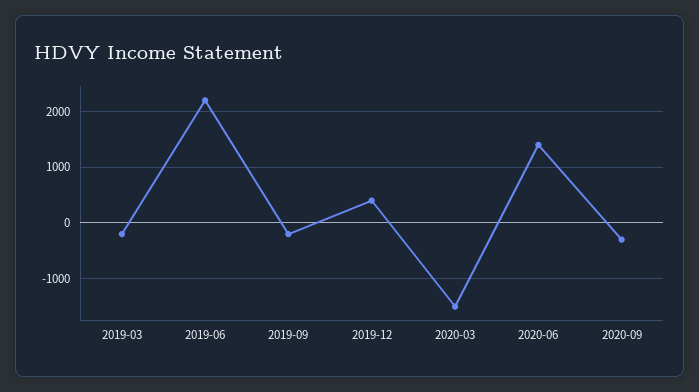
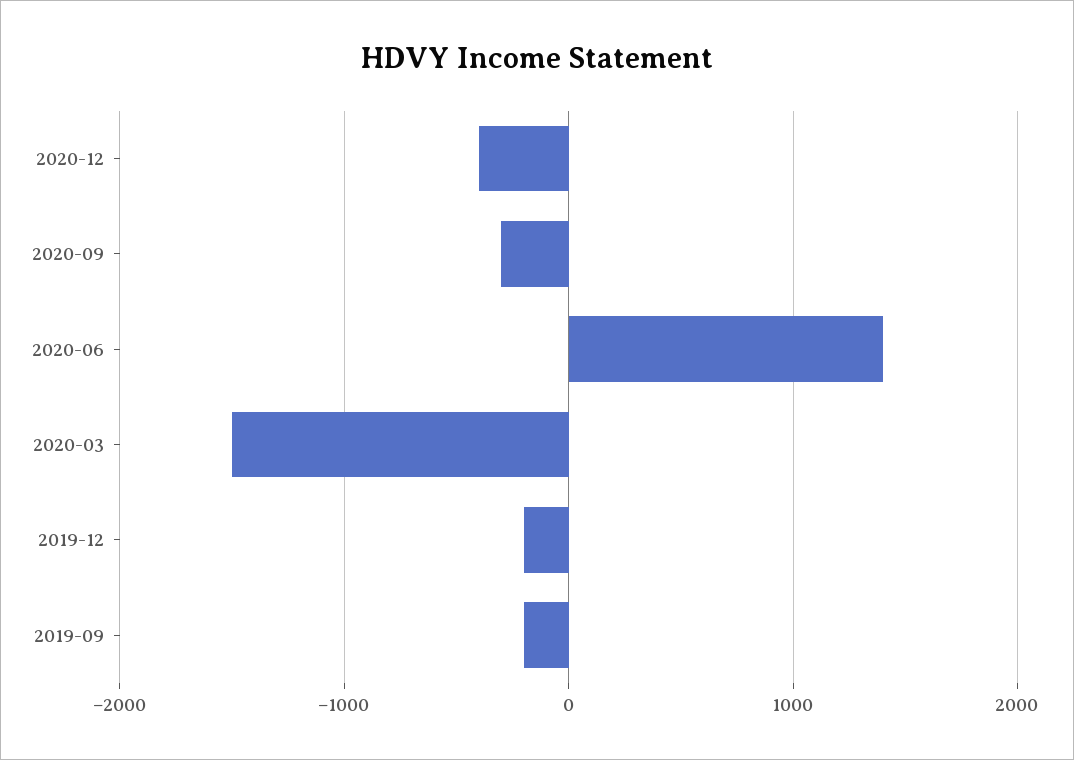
2019-03: -200 -> none
2019-06: 2200 -> none
2019-12: 400 -> -200
2020-12: none -> -400

